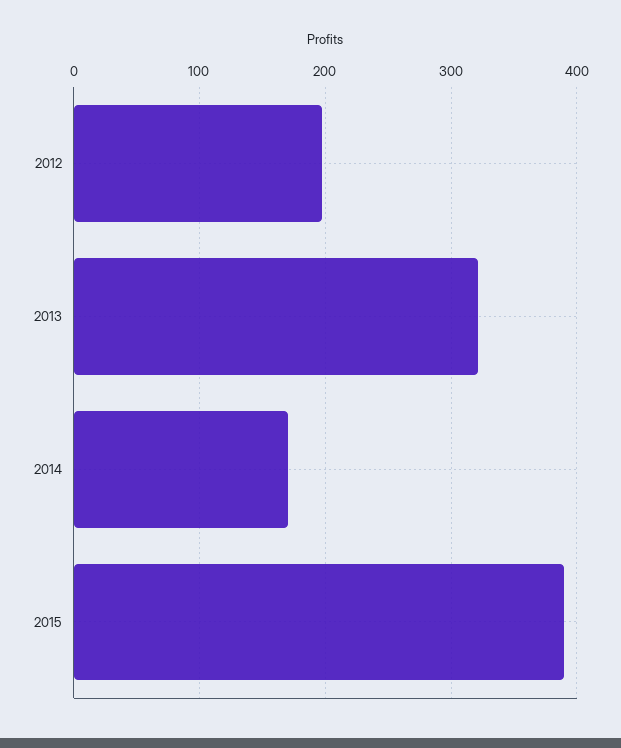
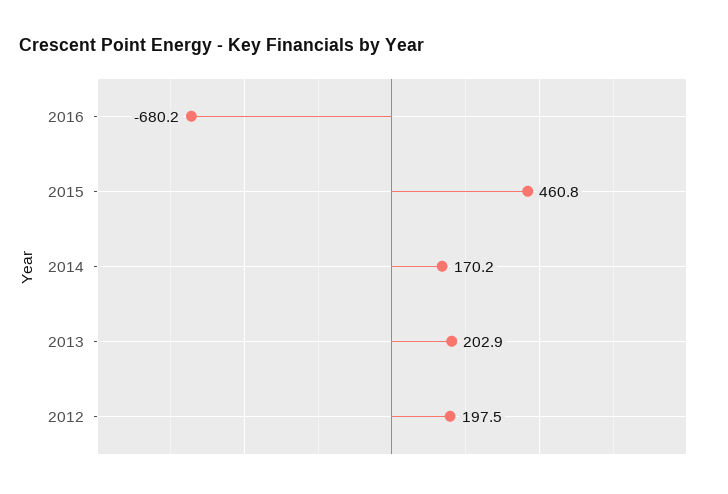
2013: 320 -> 202.9
2015: 390 -> 460.8
2016: none -> -680.2

